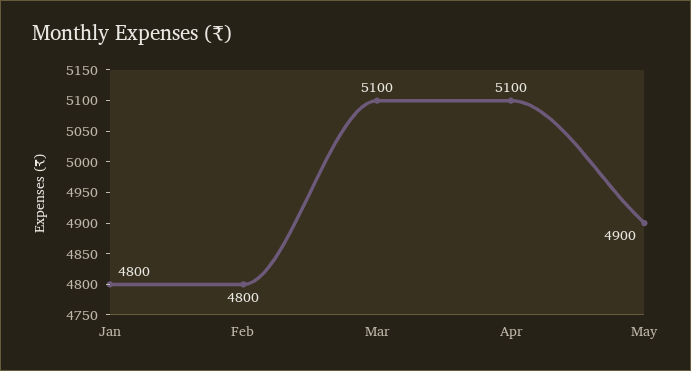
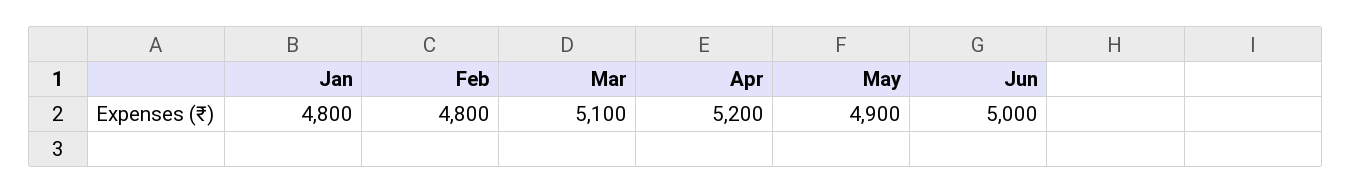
Apr: 5100 -> 5200
Jun: none -> 5000

